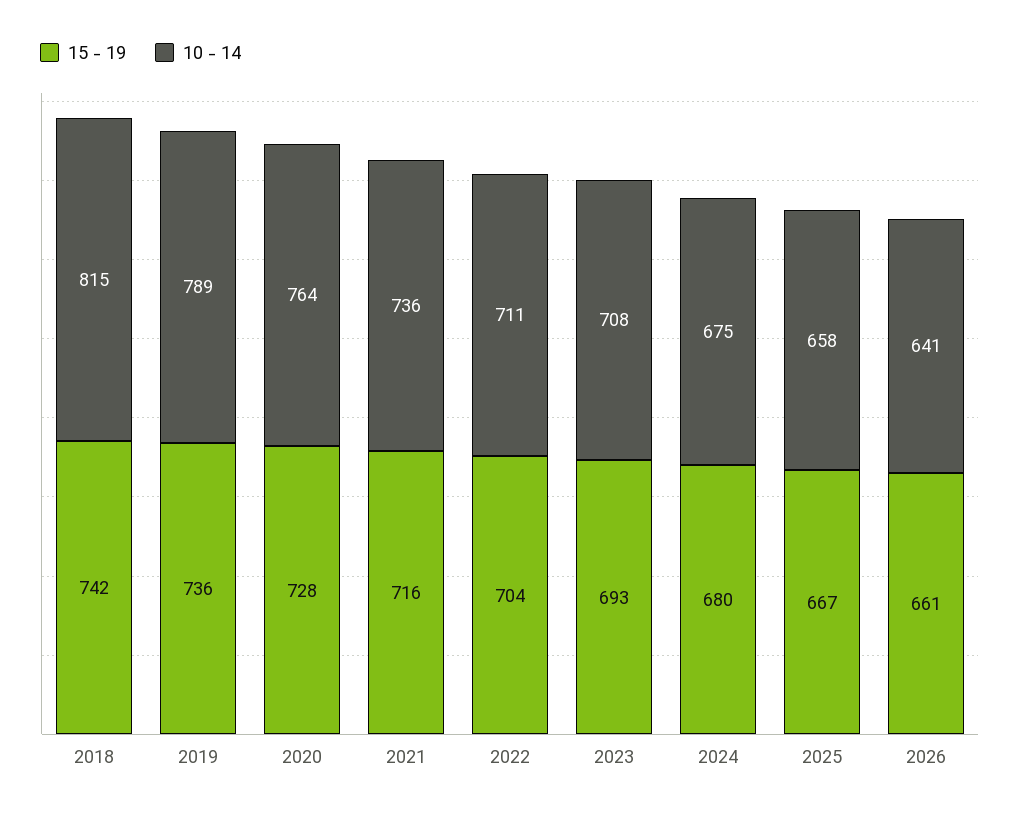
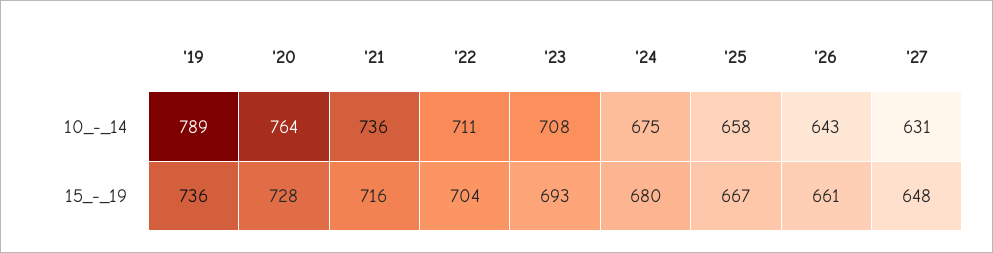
15 - 19, 2018: 742 -> none
10 - 14, 2018: 815 -> none
10 - 14, 2026: 641 -> 643
10 - 14, '27: none -> 631
15 - 19, '27: none -> 648

